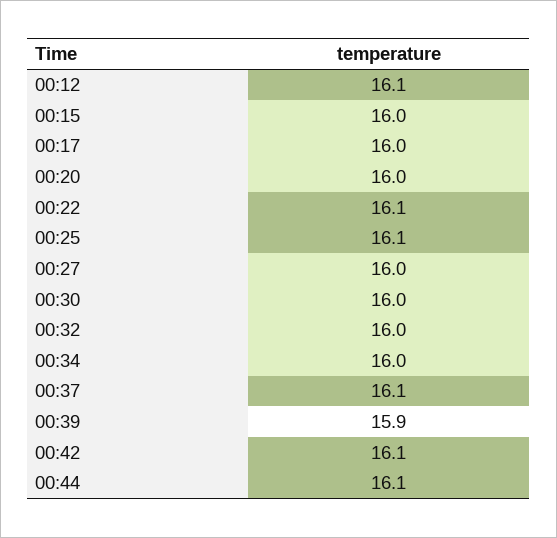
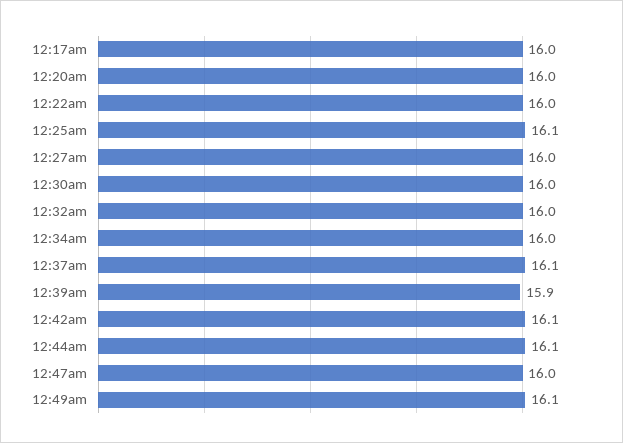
00:12: 16.1 -> none
00:15: 16 -> none
00:22: 16.1 -> 16
12:47am: none -> 16
12:49am: none -> 16.1

